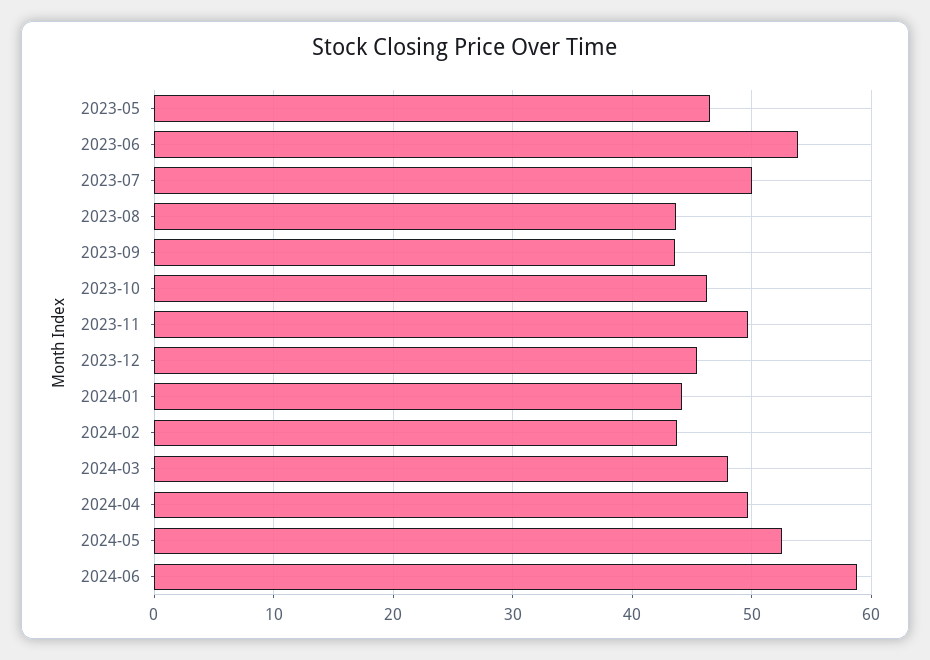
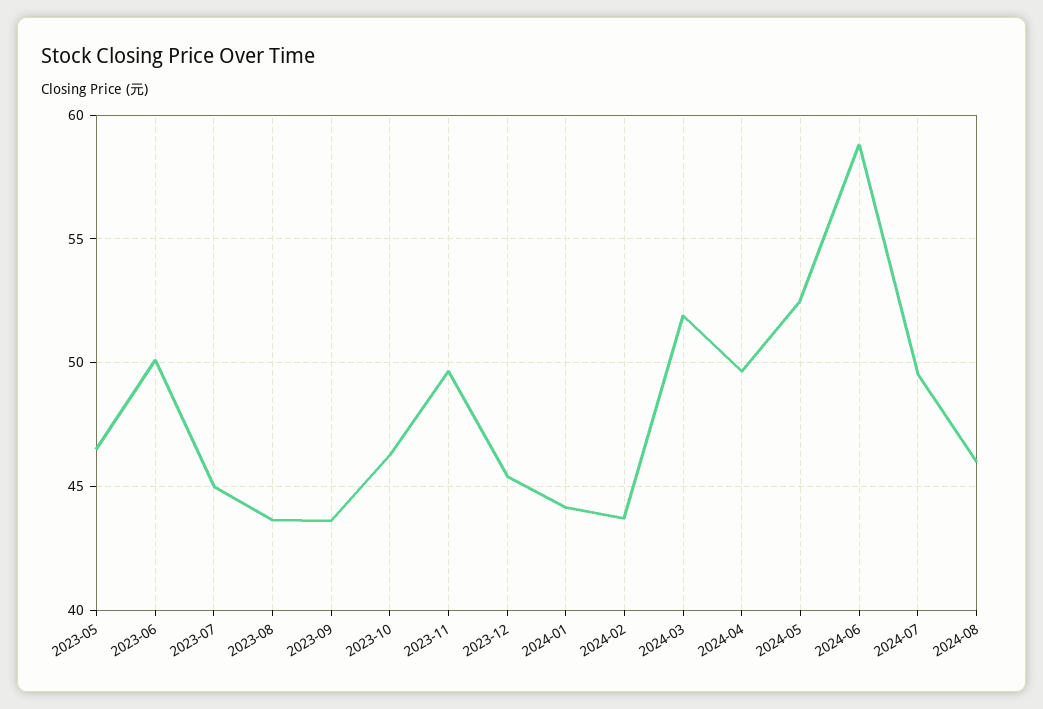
2023-06: 54 -> 50
2023-07: 50 -> 45
2024-03: 48 -> 52
2024-07: none -> 49.5
2024-08: none -> 46

